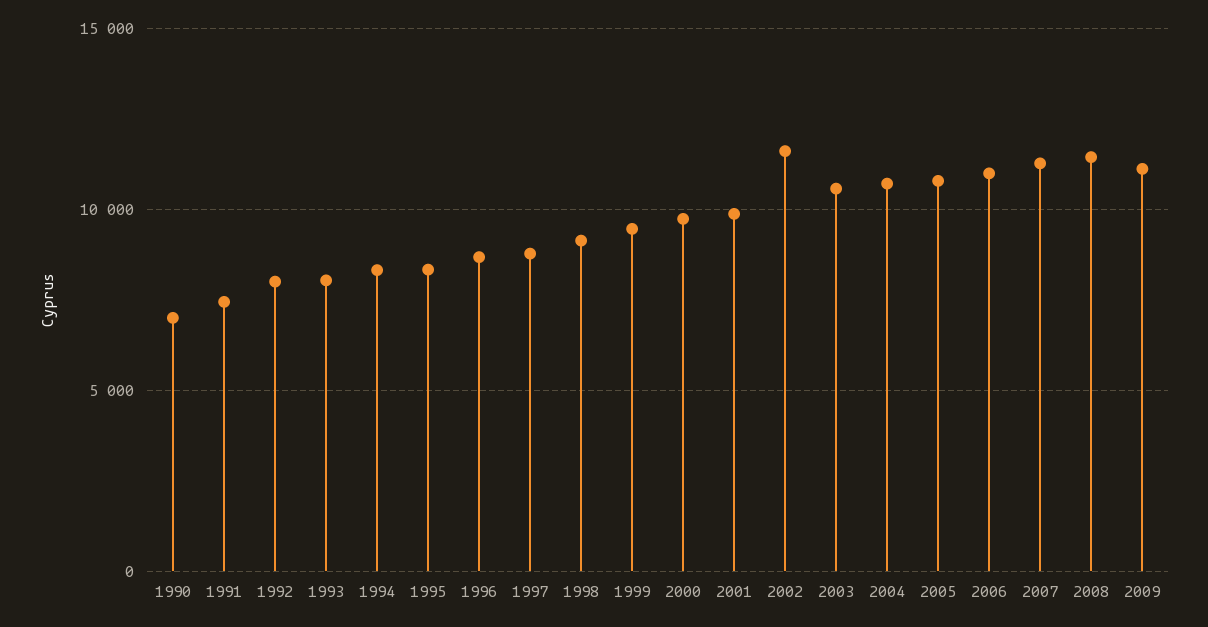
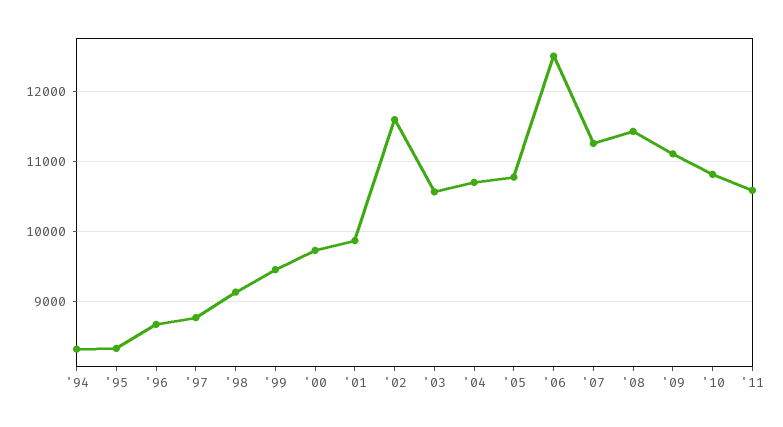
1990: 7000 -> none
1991: 7500 -> none
1992: 8000 -> none
1993: 8000 -> none
2006: 11000 -> 12500
'10: none -> 10800
'11: none -> 10600

